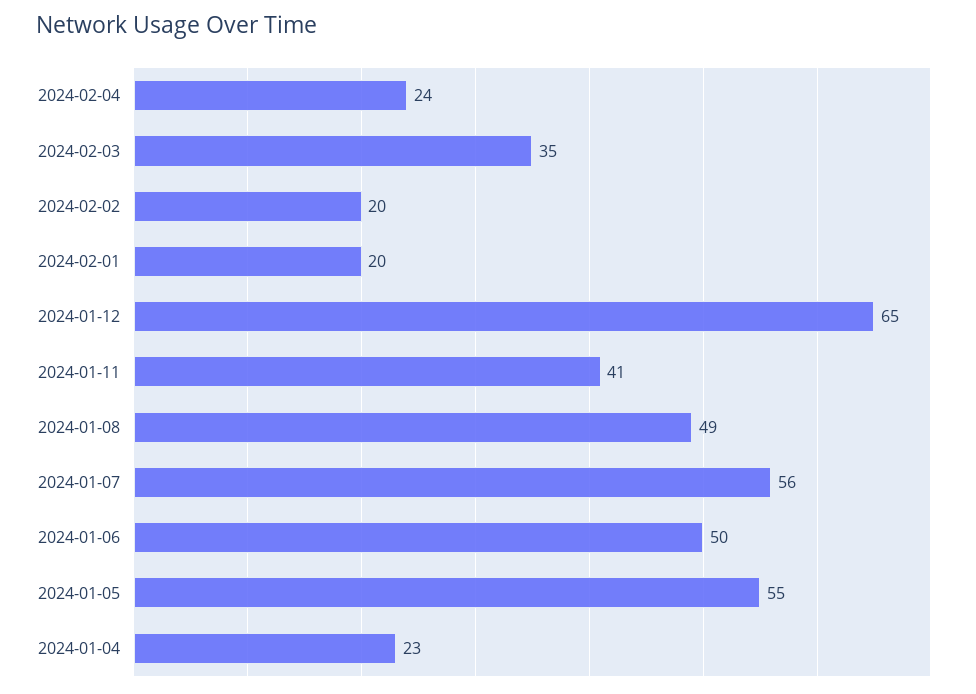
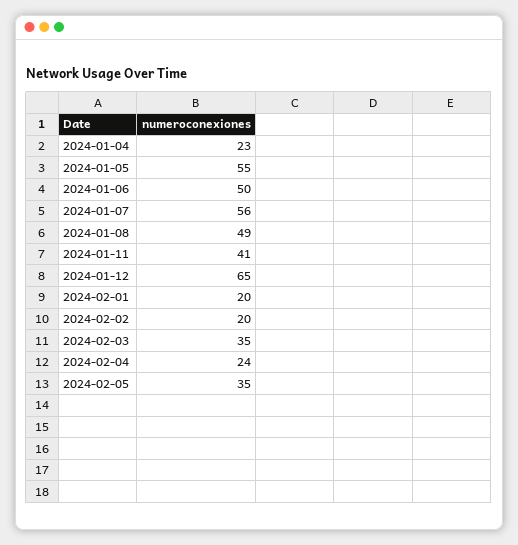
2024-02-05: none -> 35

